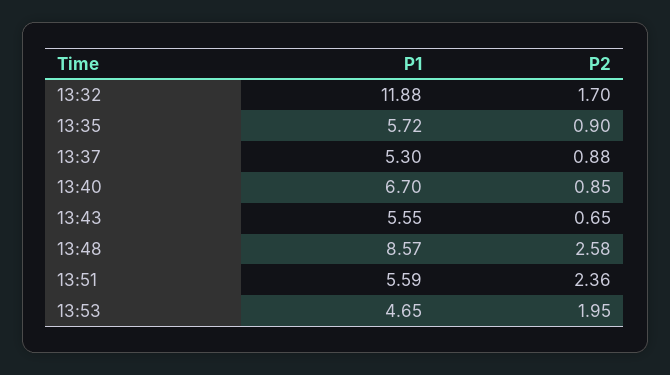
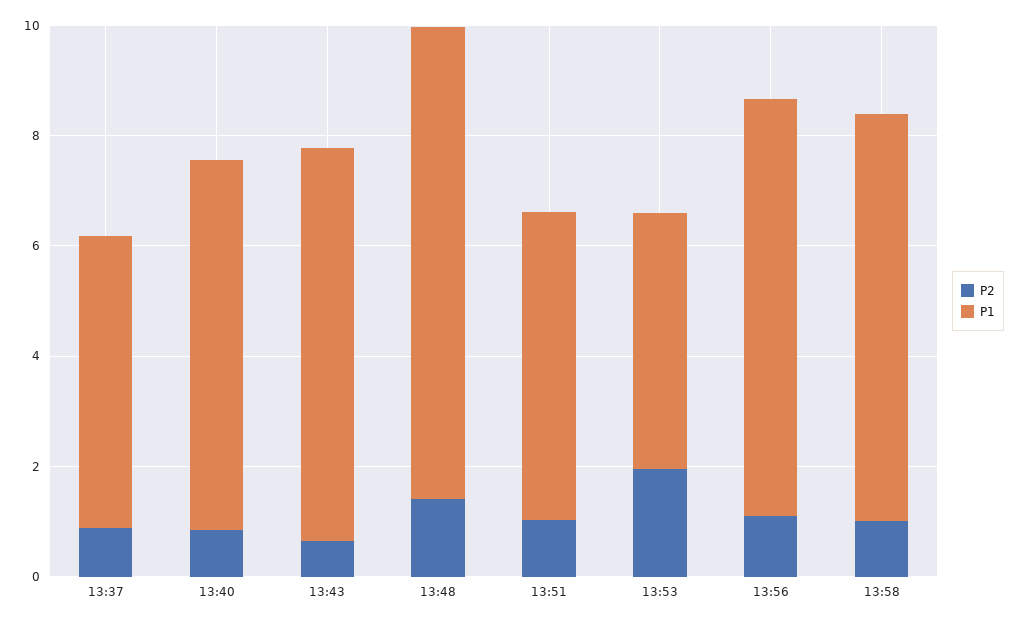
P1, 13:32: 11.88 -> none
P2, 13:32: 1.7 -> none
P1, 13:35: 5.72 -> none
P2, 13:35: 0.9 -> none
P1, 13:43: 5.55 -> 7
P2, 13:48: 2.58 -> 1.5
P2, 13:51: 2.36 -> 1
P2, 13:56: none -> 1
P1, 13:56: none -> 7.5
P2, 13:58: none -> 1
P1, 13:58: none -> 7.5

